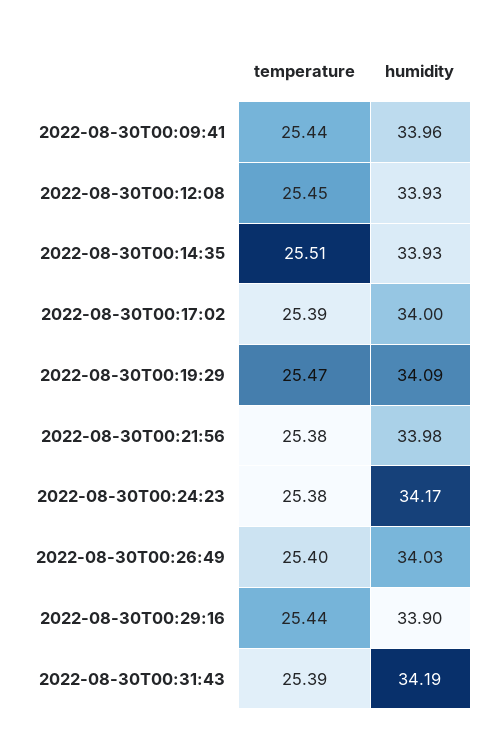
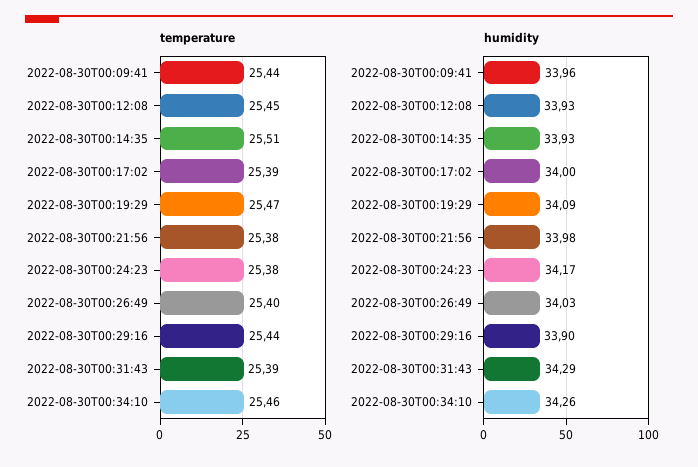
humidity, 2022-08-30T00:31:43: 34.19 -> 34.29
temperature, 2022-08-30T00:34:10: none -> 25.46
humidity, 2022-08-30T00:34:10: none -> 34.26

